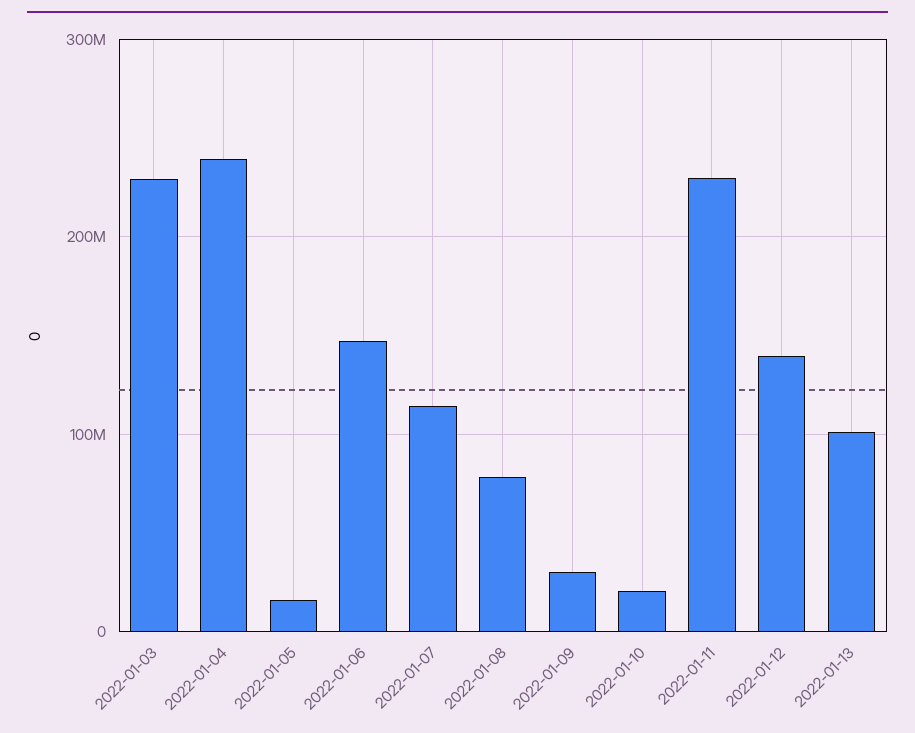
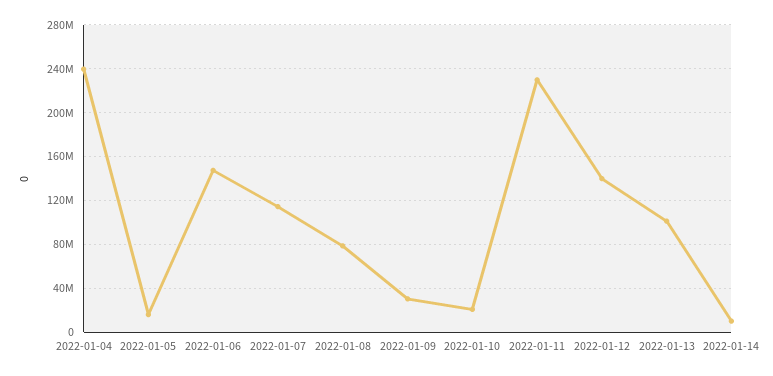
2022-01-03: 230000000 -> none
2022-01-14: none -> 10000000

